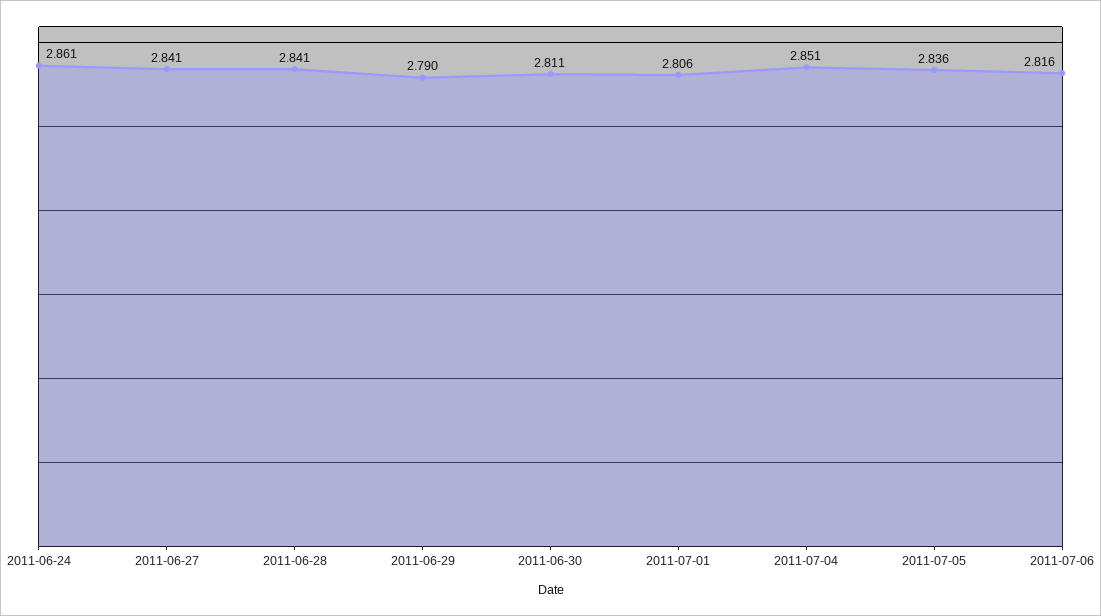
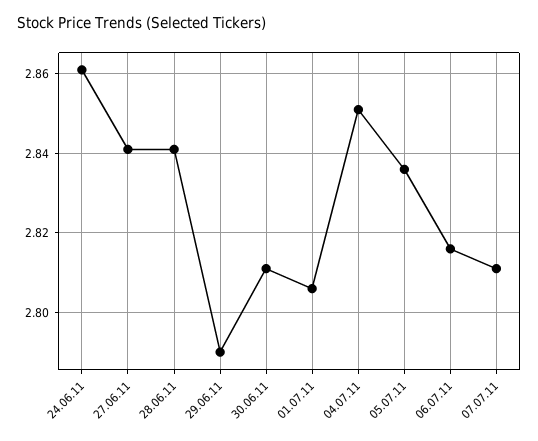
07.07.11: none -> 2.81

